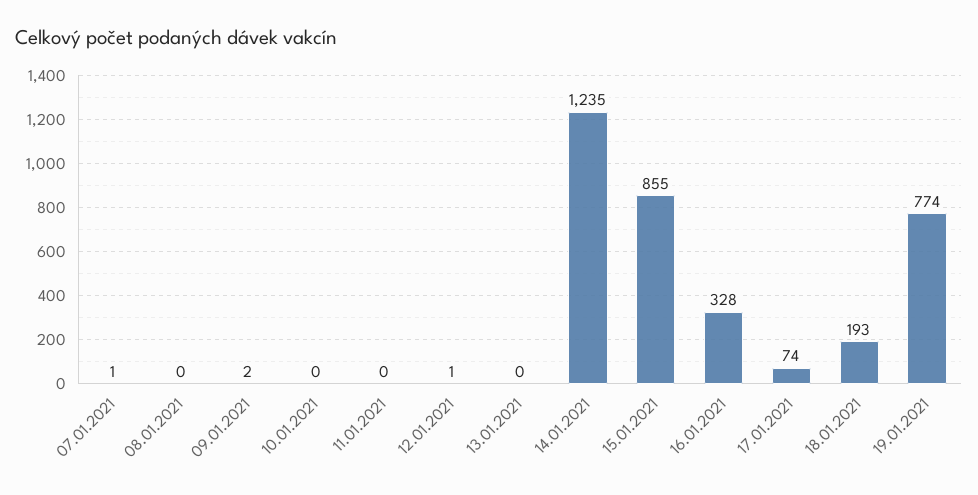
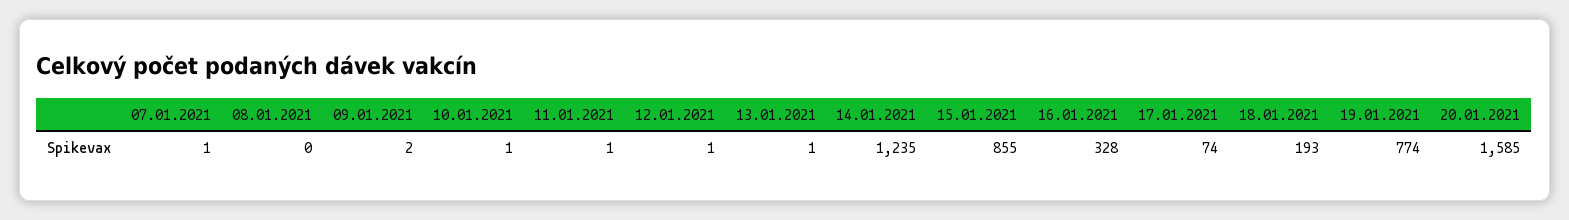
10.01.2021: 0 -> 1
11.01.2021: 0 -> 1
13.01.2021: 0 -> 1
20.01.2021: none -> 1585

